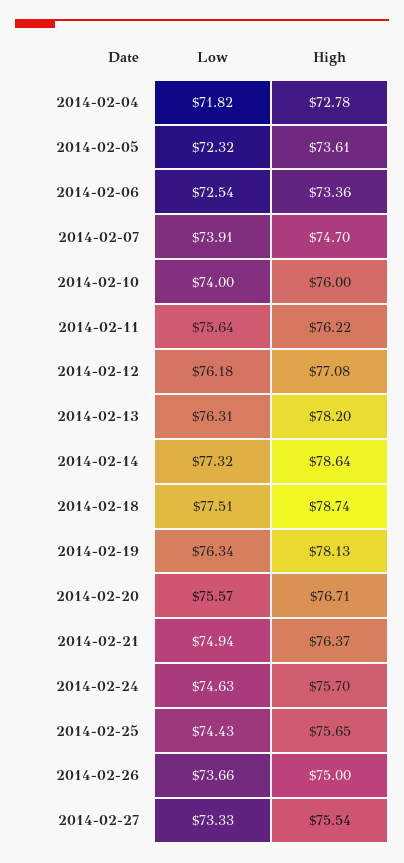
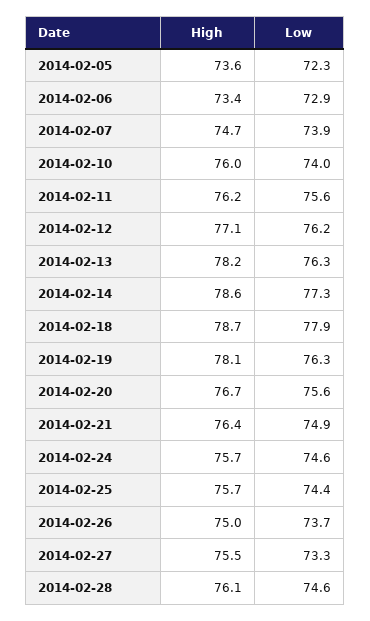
Low, 2014-02-04: 71.82 -> none
High, 2014-02-04: 72.78 -> none
Low, 2014-02-06: 72.54 -> 72.9
Low, 2014-02-18: 77.51 -> 77.9
High, 2014-02-28: none -> 76.1
Low, 2014-02-28: none -> 74.6

